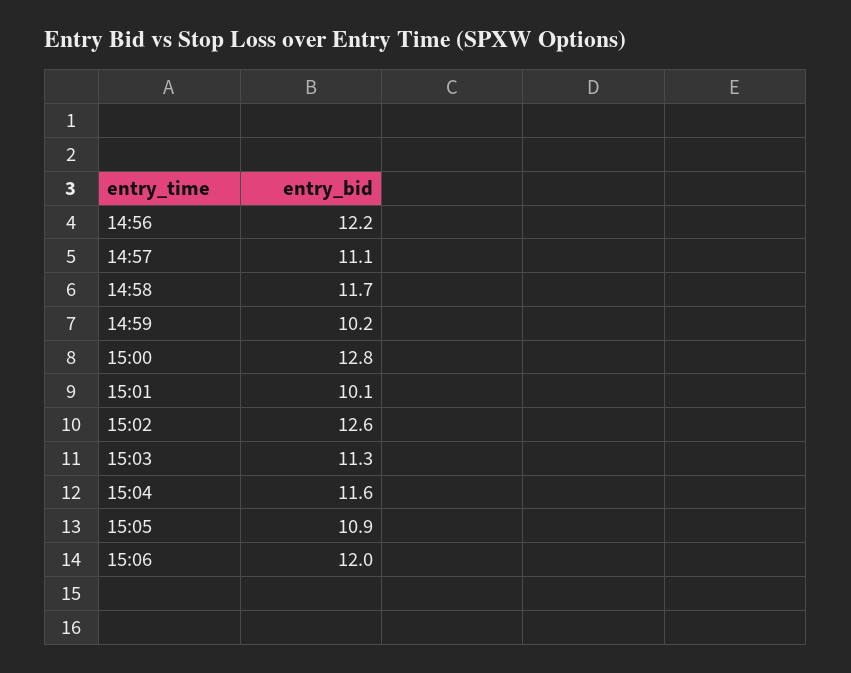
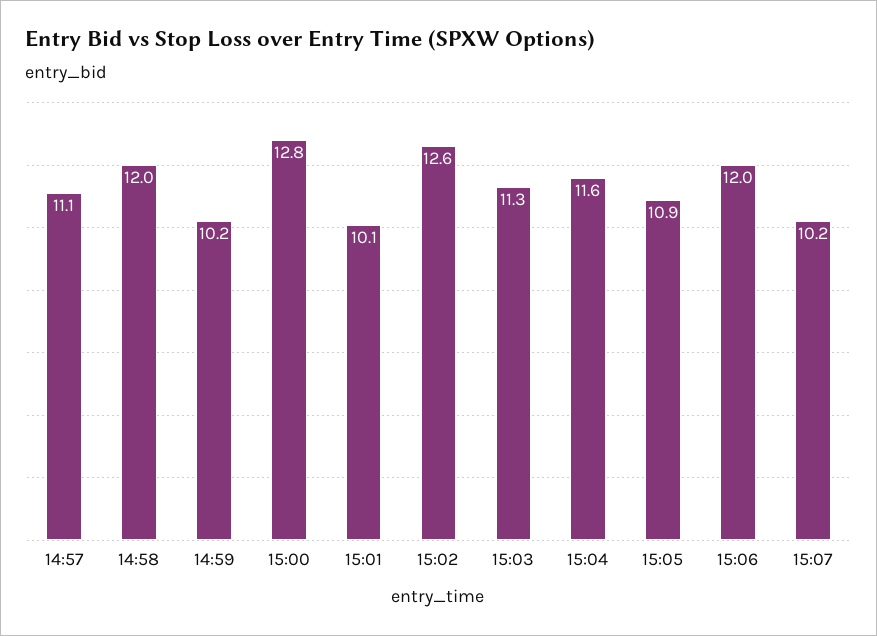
14:56: 12.2 -> none
14:58: 11.7 -> 12
15:07: none -> 10.2

